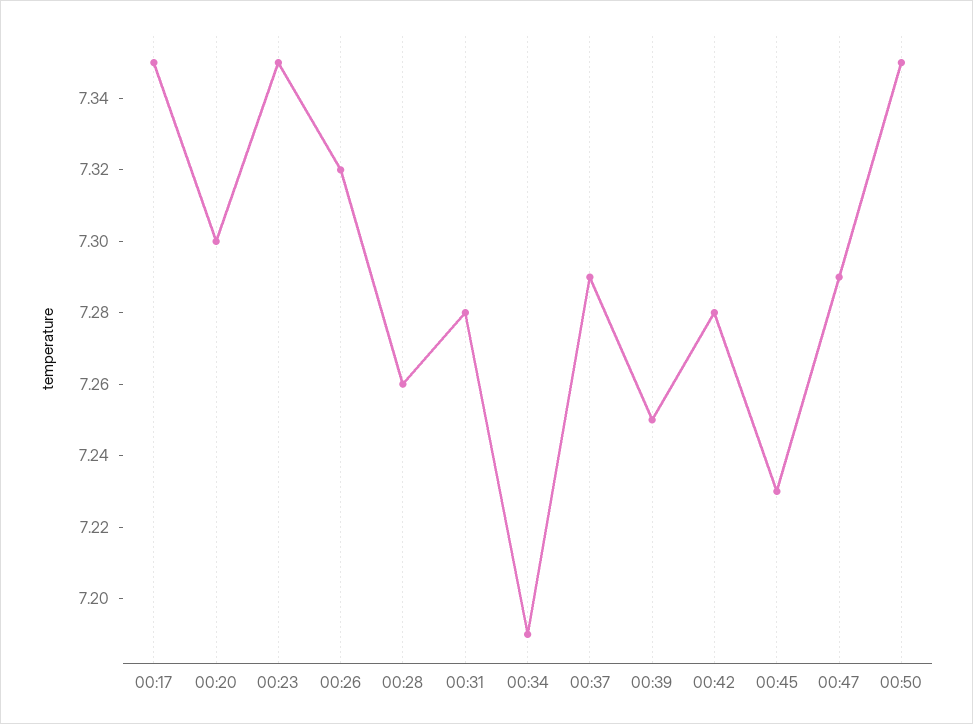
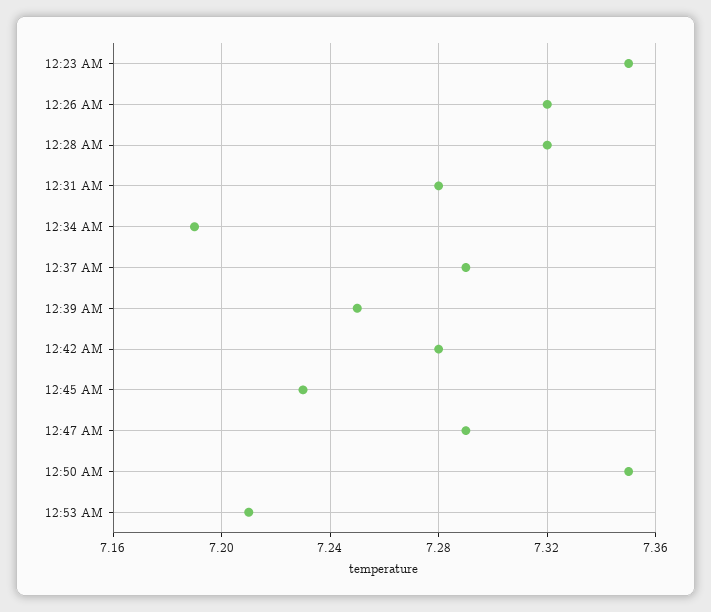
00:17: 7.35 -> none
00:20: 7.3 -> none
00:28: 7.26 -> 7.32
12:53 AM: none -> 7.21

